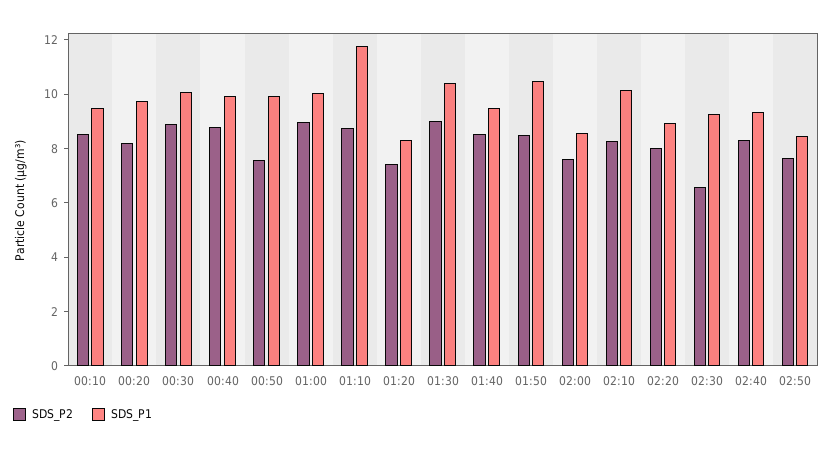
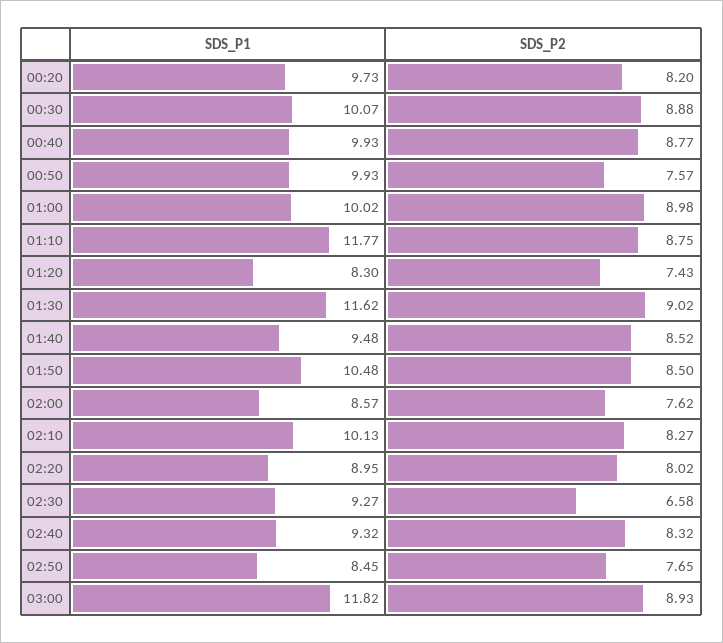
SDS_P2, 00:10: 8.5 -> none
SDS_P1, 00:10: 9.5 -> none
SDS_P1, 01:30: 10.5 -> 11.62
SDS_P1, 03:00: none -> 11.82
SDS_P2, 03:00: none -> 8.93

